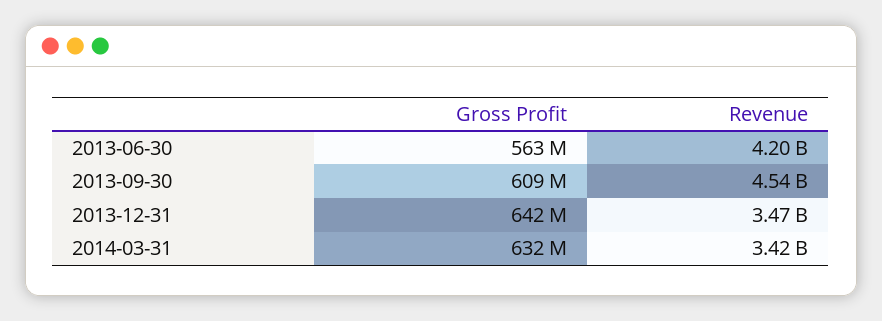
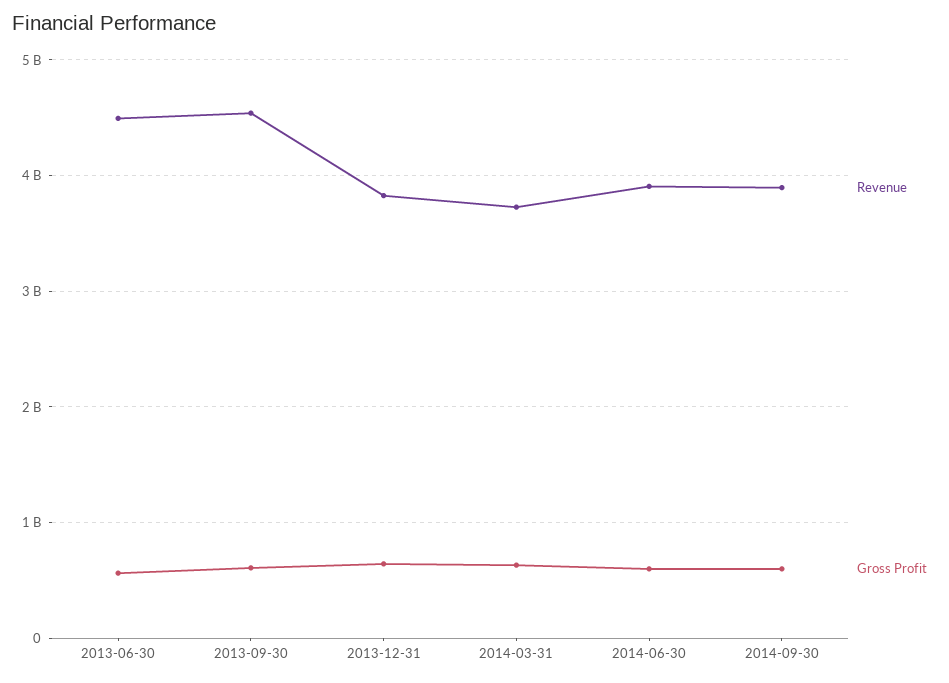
Revenue, 2013-06-30: 4200000000 -> 4500000000
Revenue, 2013-12-31: 3470000000 -> 3800000000
Revenue, 2014-03-31: 3420000000 -> 3700000000
Revenue, 2014-06-30: none -> 3900000000
Gross Profit, 2014-06-30: none -> 600000000
Revenue, 2014-09-30: none -> 3900000000
Gross Profit, 2014-09-30: none -> 600000000

